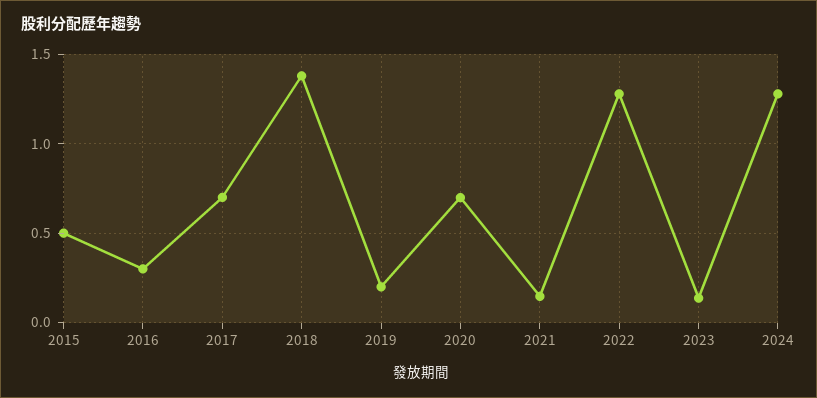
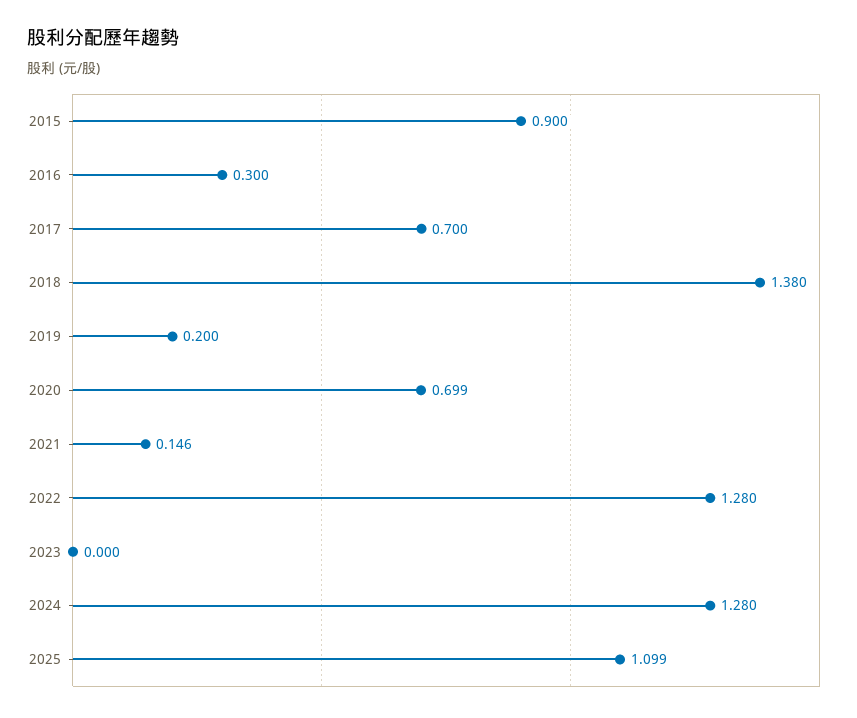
2015: 0.5 -> 0.9
2023: 0.15 -> 0
2025: none -> 1.099

